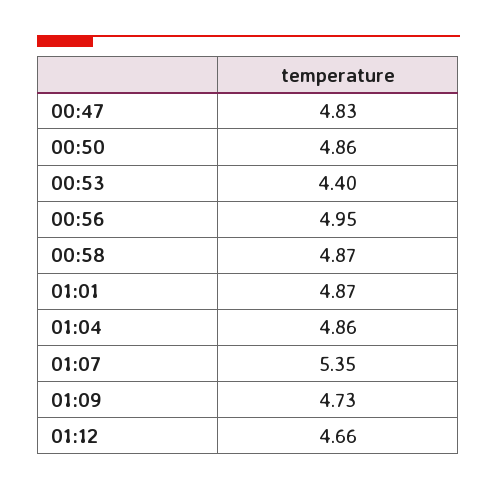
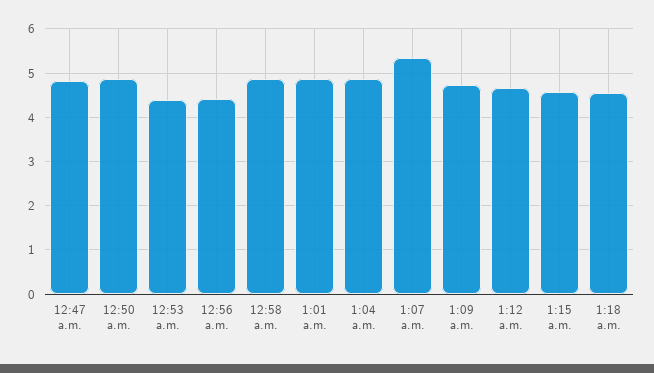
00:56: 4.95 -> 4.4
1:15 a.m.: none -> 4.6
1:18 a.m.: none -> 4.6

